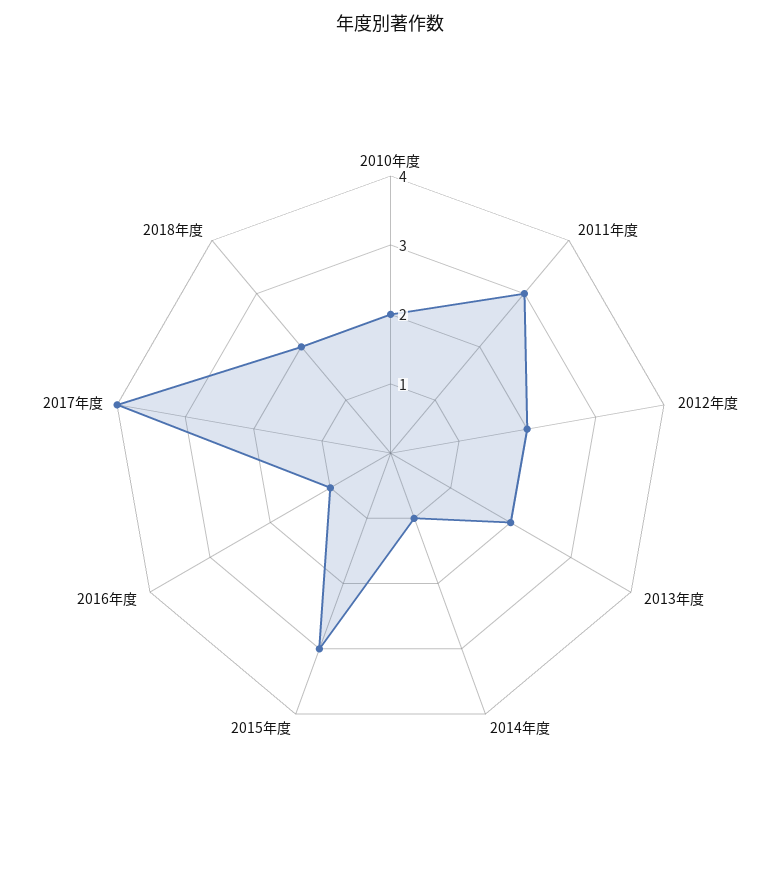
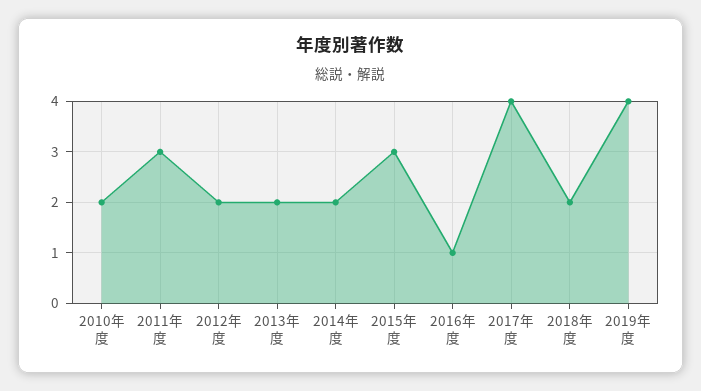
2014年度: 1 -> 2
2019年度: none -> 4

